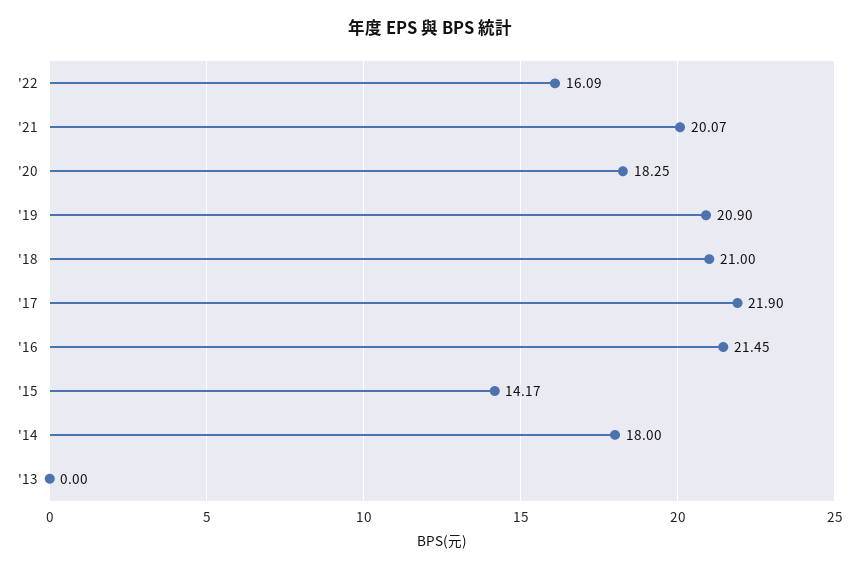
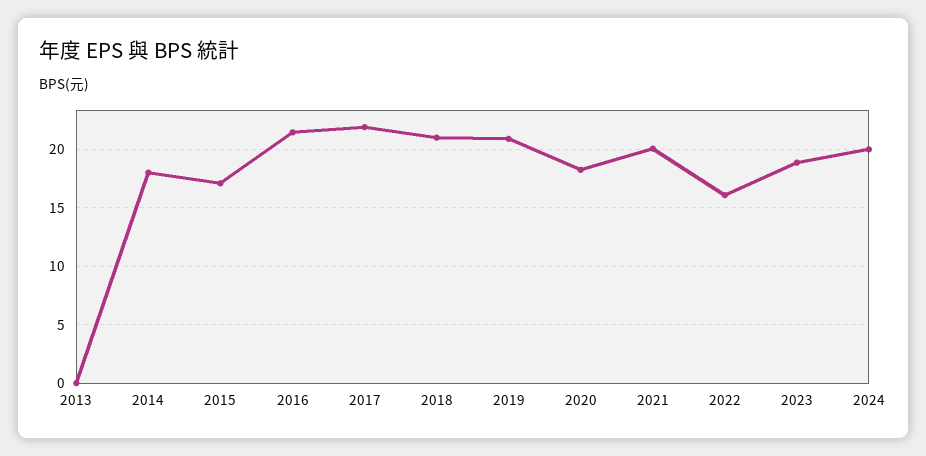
'15: 14.17 -> 17
2023: none -> 19
2024: none -> 20

